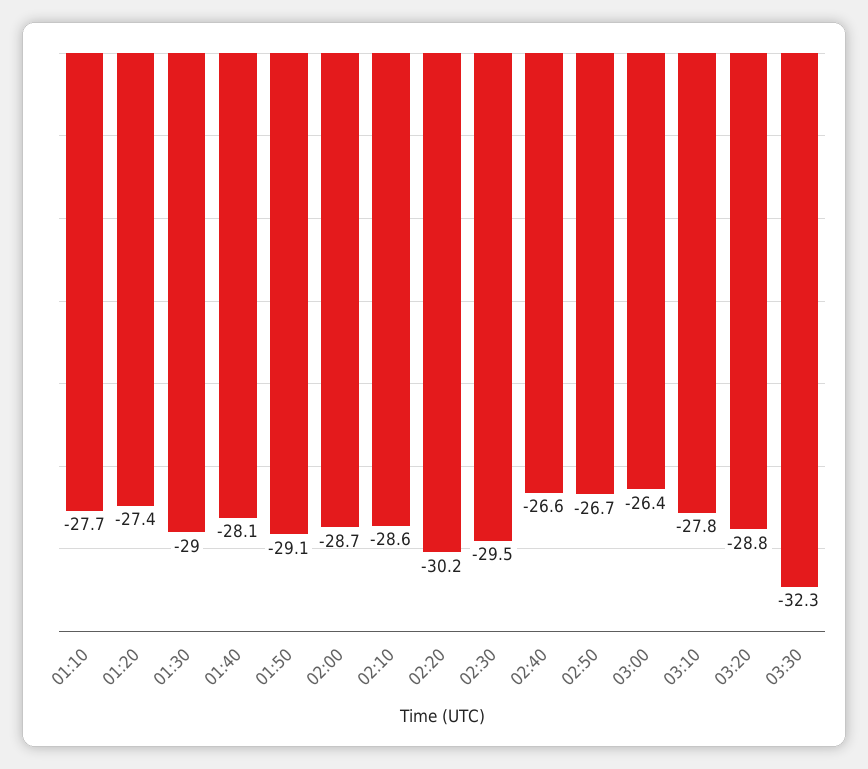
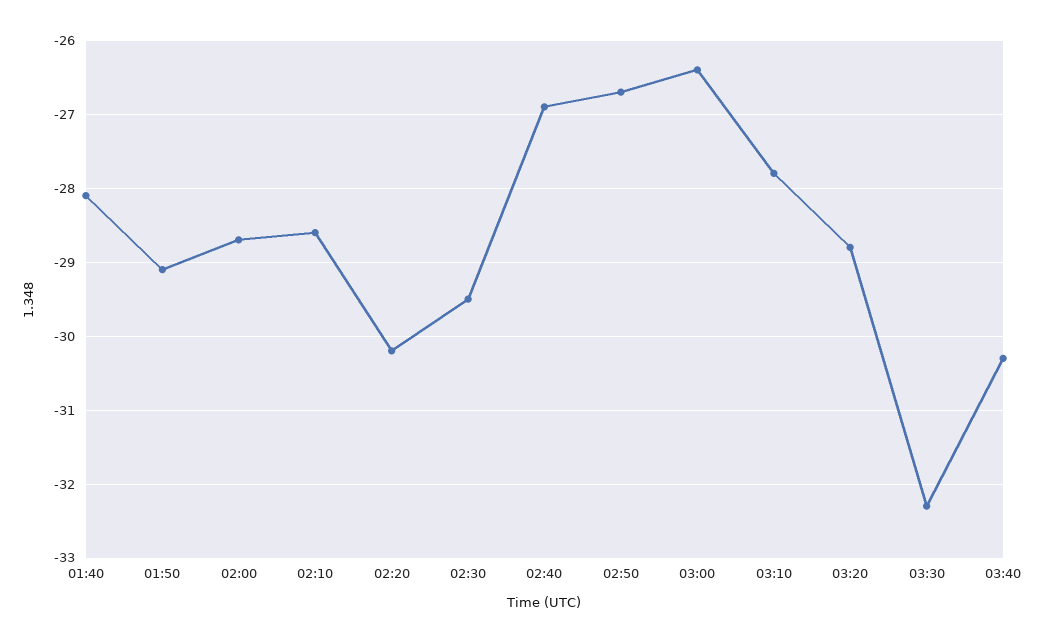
01:10: -27.7 -> none
01:20: -27.4 -> none
01:30: -29 -> none
02:40: -26.6 -> -26.9
03:40: none -> -30.3

